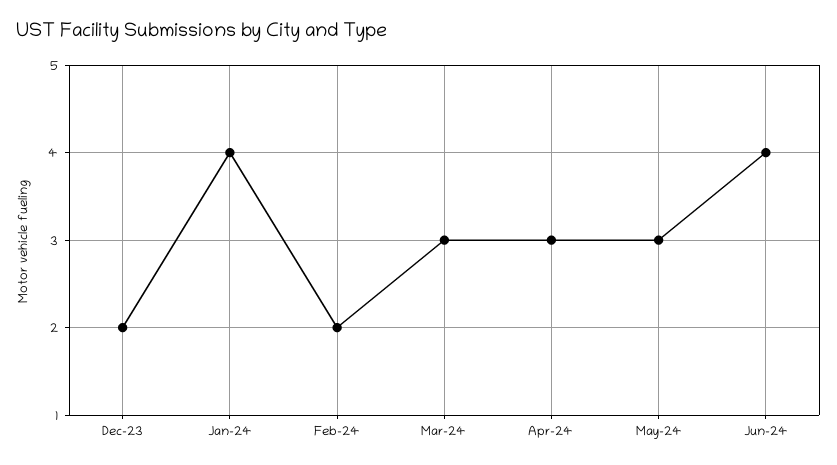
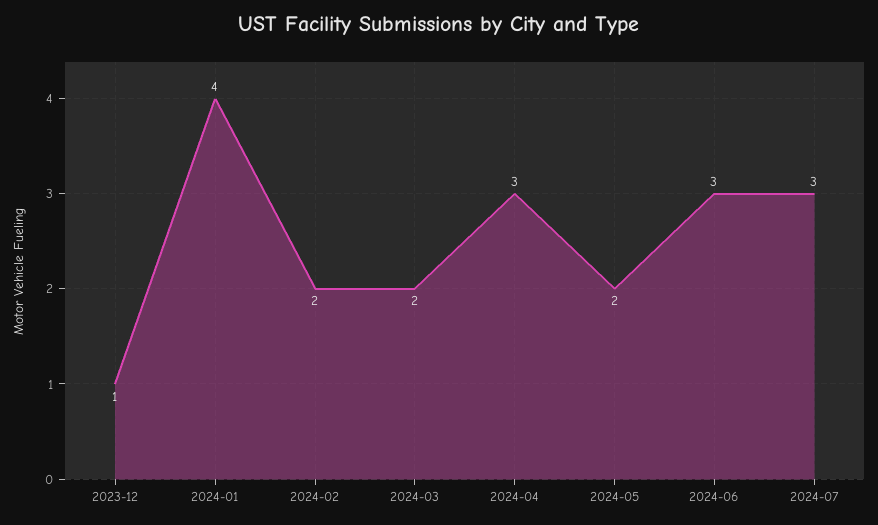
Dec-23: 2 -> 1
Mar-24: 3 -> 2
May-24: 3 -> 2
Jun-24: 4 -> 3
2024-07: none -> 3

